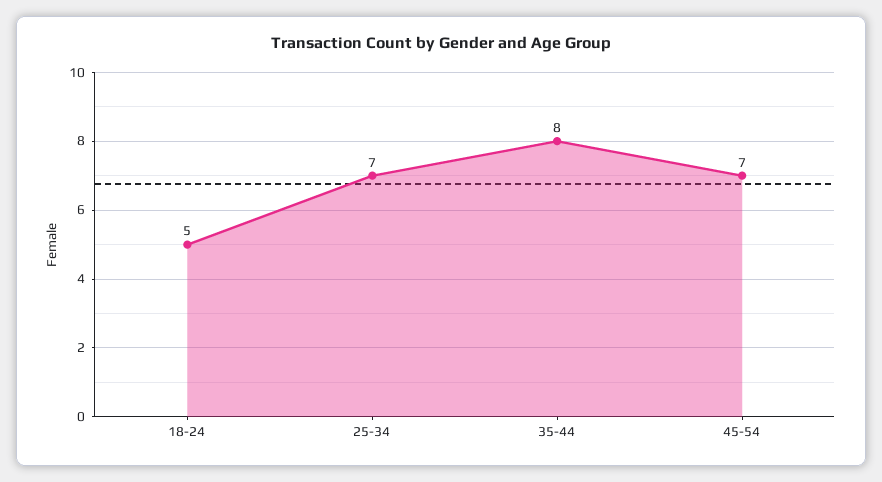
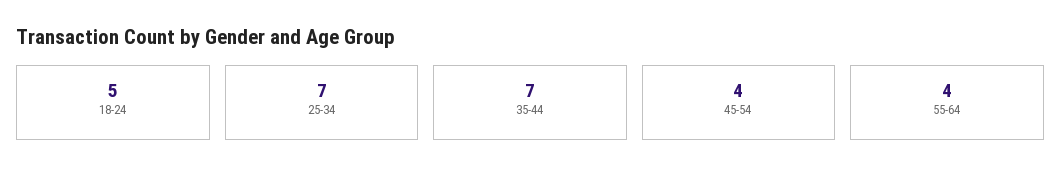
35-44: 8 -> 7
45-54: 7 -> 4
55-64: none -> 4

